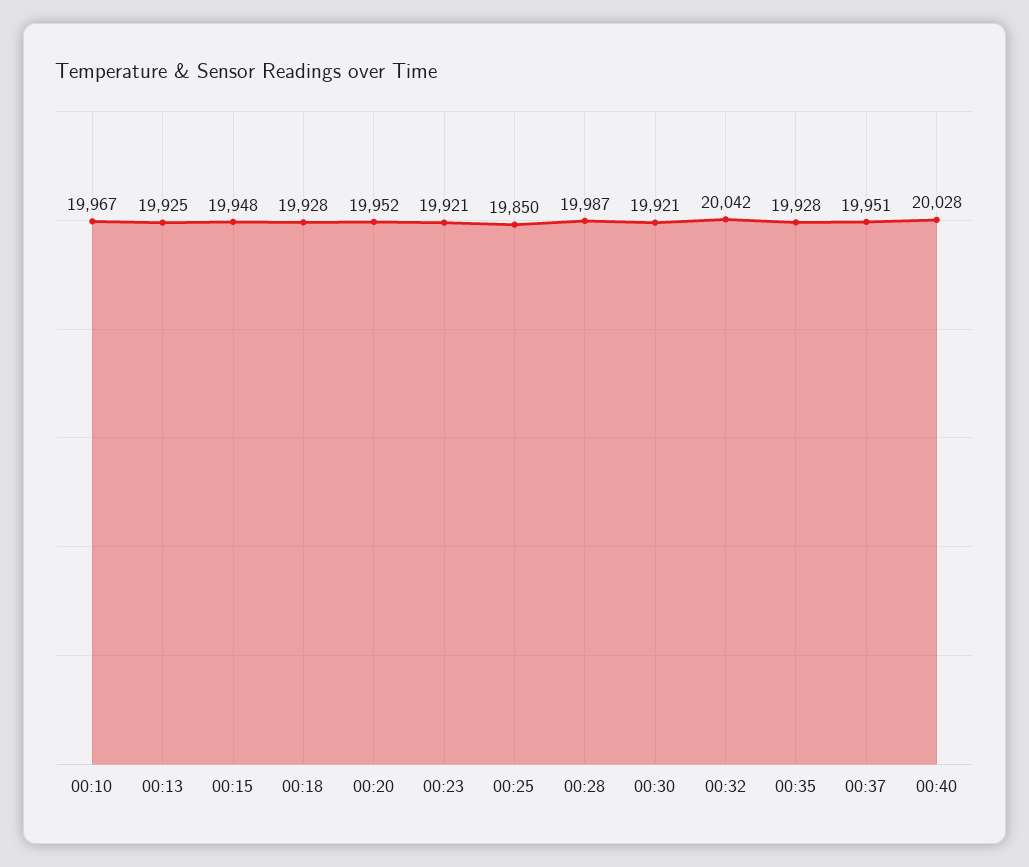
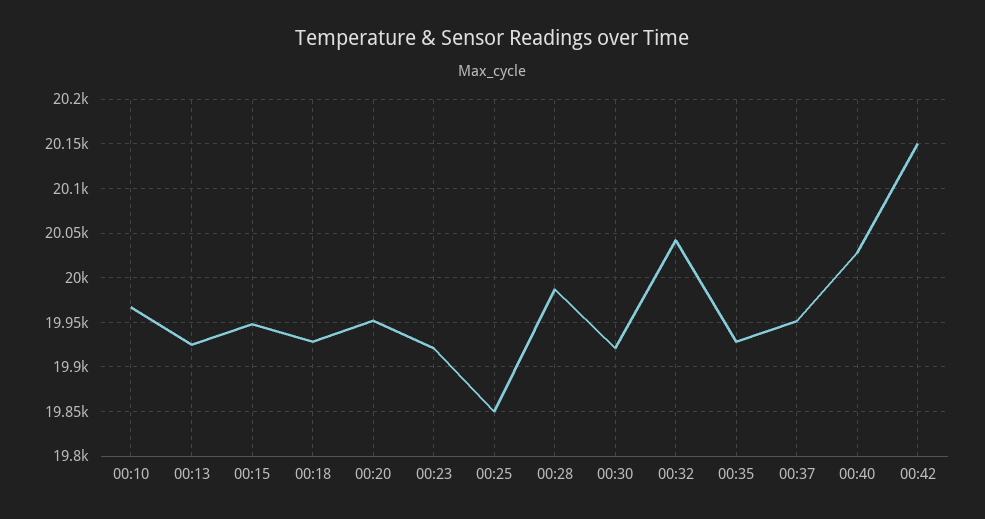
00:42: none -> 20150

